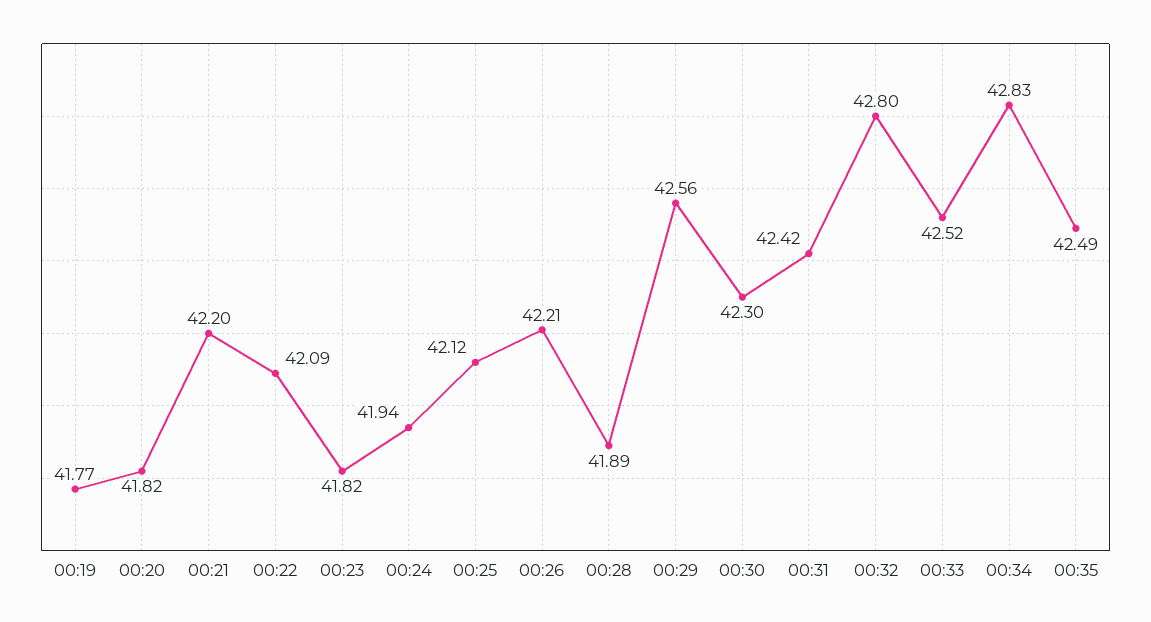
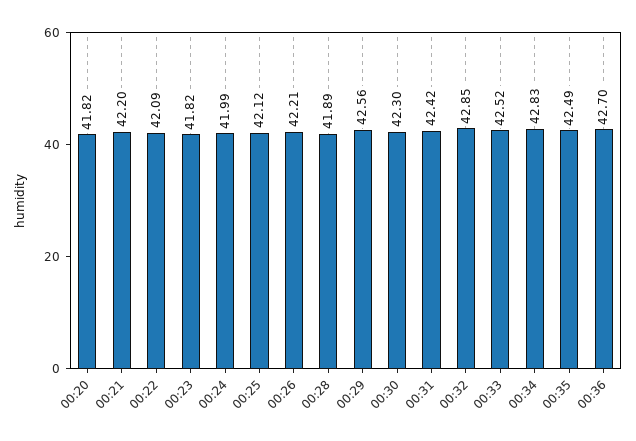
00:19: 41.77 -> none
00:24: 41.94 -> 41.99
00:32: 42.8 -> 42.85
00:36: none -> 42.7

